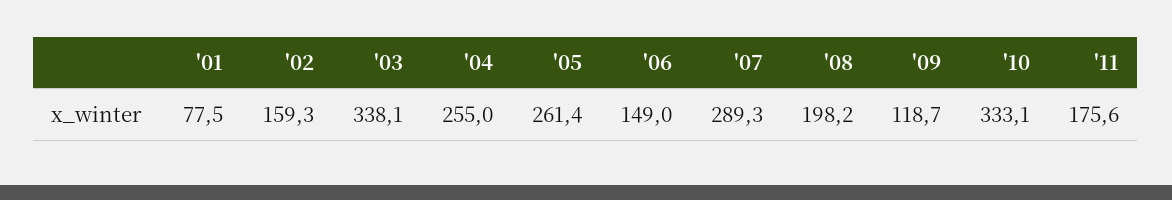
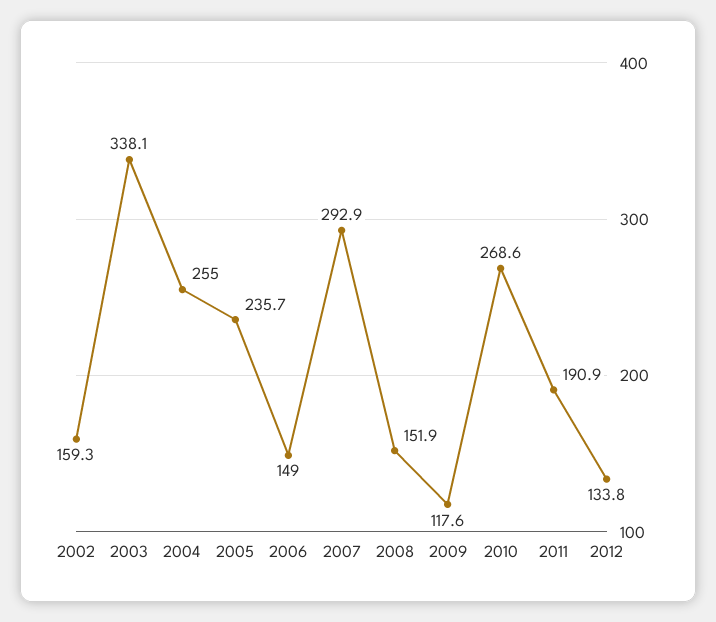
'01: 77.5 -> none
'05: 261.4 -> 235.7
'07: 289.3 -> 292.9
'08: 198.2 -> 151.9
'09: 118.7 -> 117.6
'10: 333.1 -> 268.6
'11: 175.6 -> 190.9
2012: none -> 133.8

